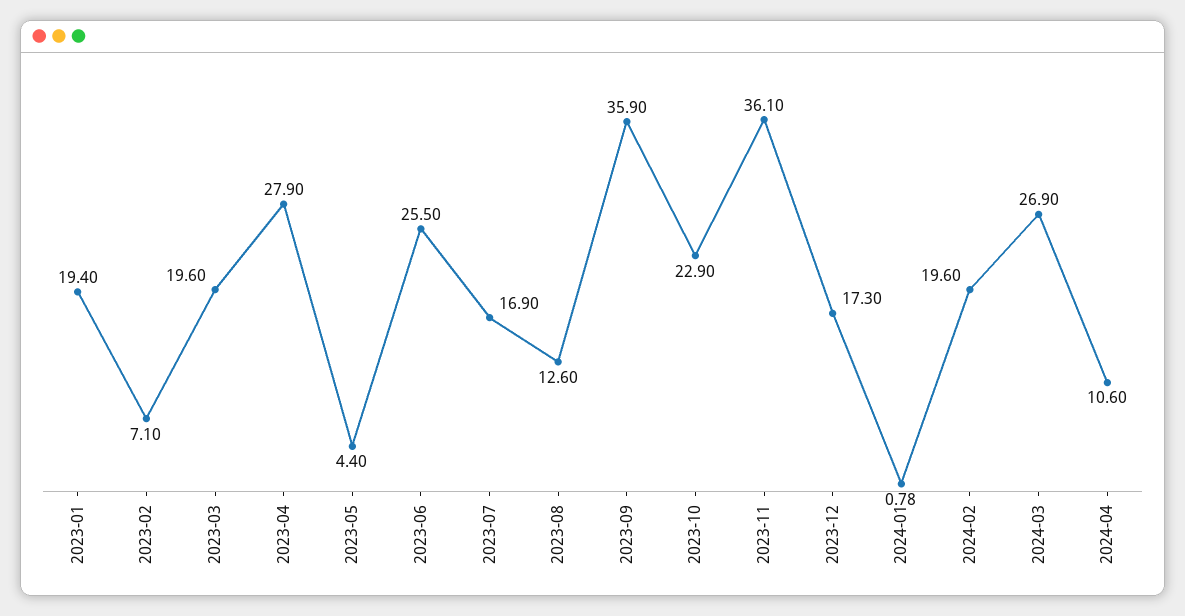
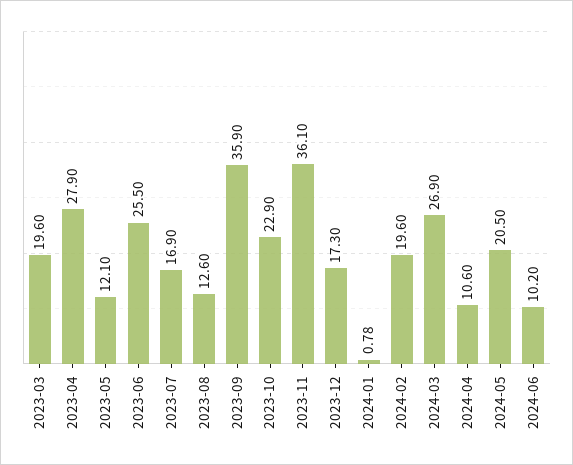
2023-01: 19.4 -> none
2023-02: 7.1 -> none
2023-05: 4.4 -> 12.1
2024-05: none -> 20.5
2024-06: none -> 10.2

